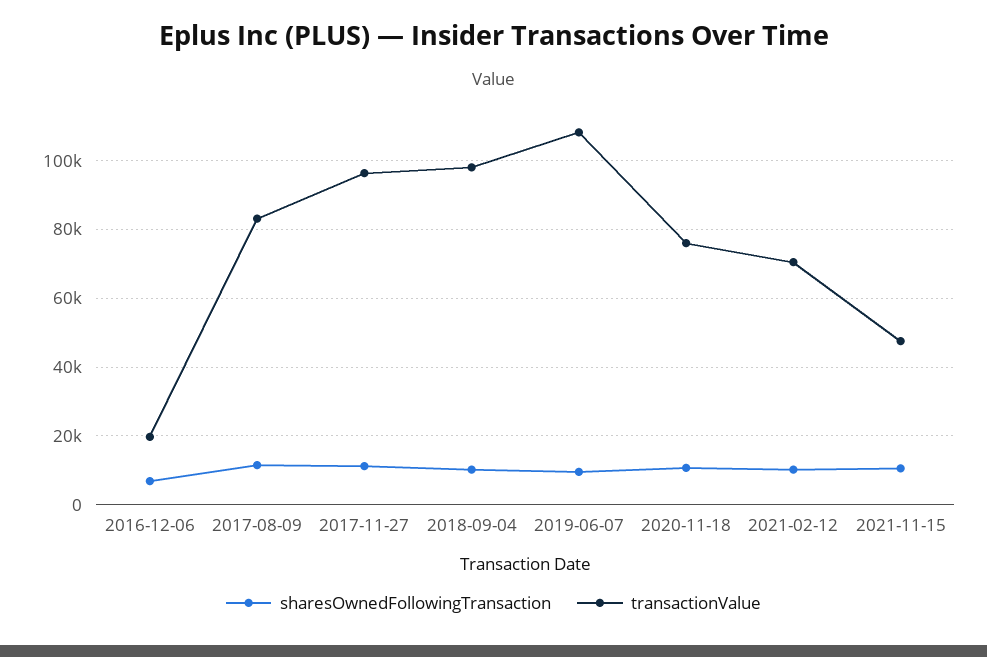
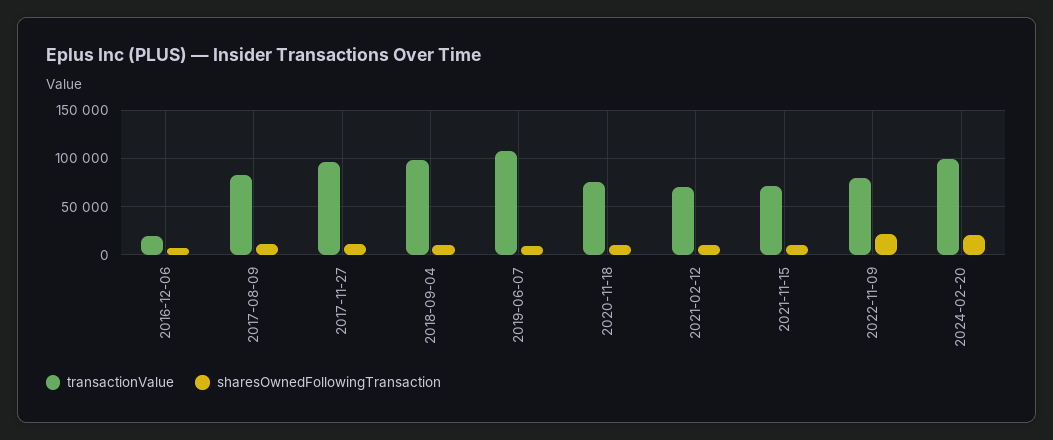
transactionValue, 2021-11-15: 48000 -> 70000
transactionValue, 2022-11-09: none -> 80000
sharesOwnedFollowingTransaction, 2022-11-09: none -> 20000
transactionValue, 2024-02-20: none -> 100000
sharesOwnedFollowingTransaction, 2024-02-20: none -> 20000

